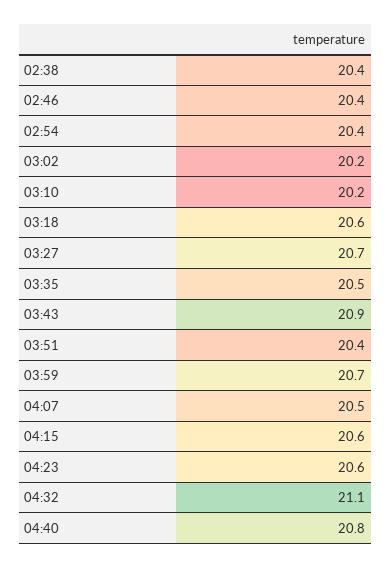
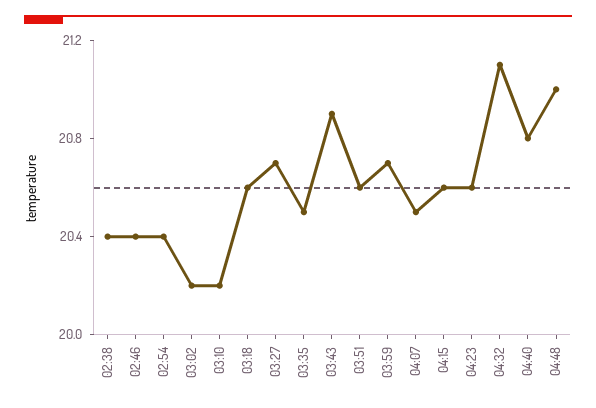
03:51: 20.4 -> 20.6
04:48: none -> 21

